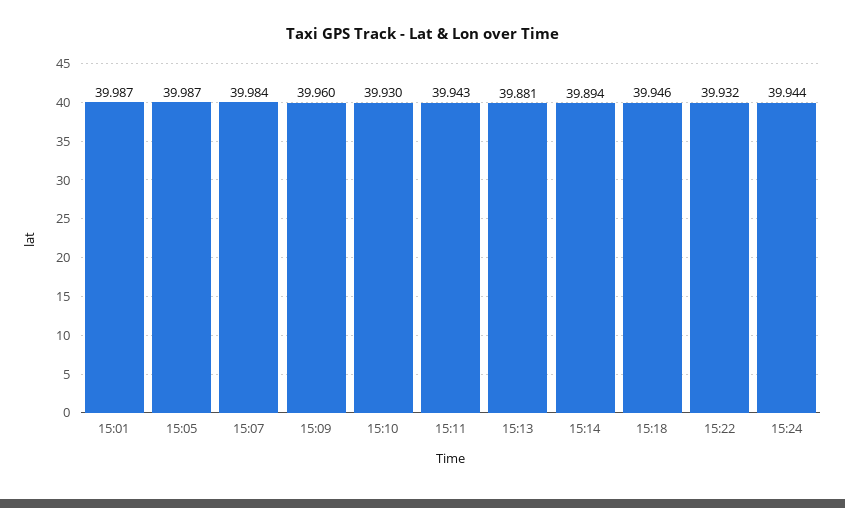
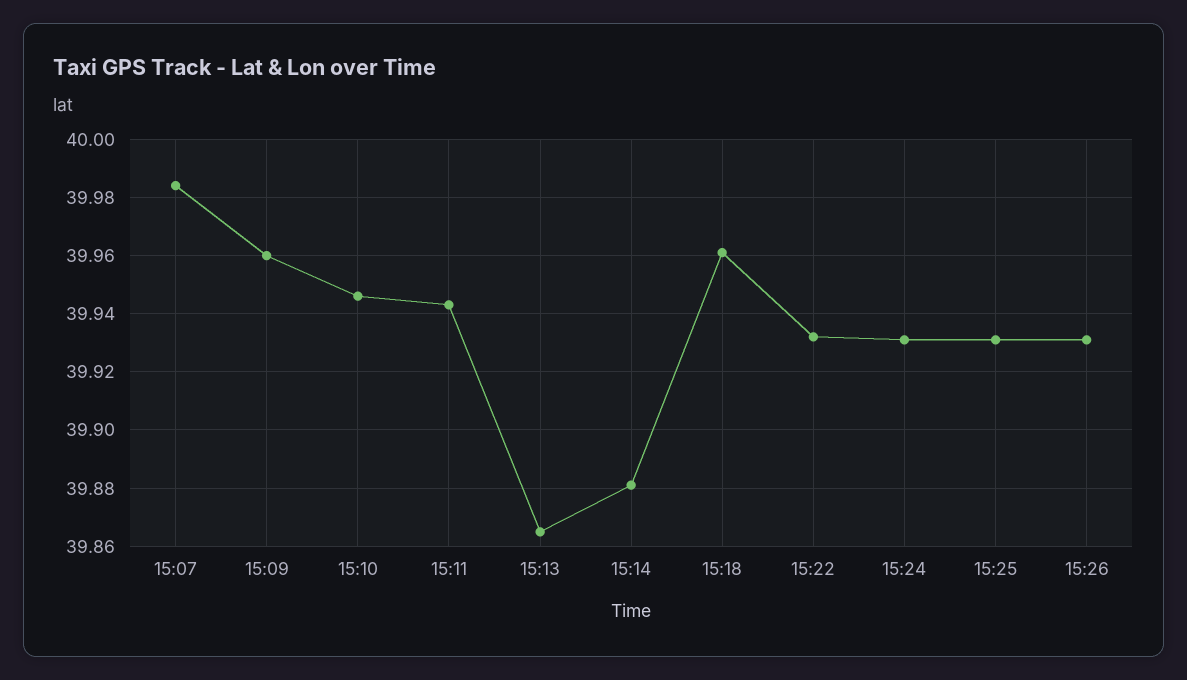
15:01: 39.987 -> none
15:05: 39.987 -> none
15:10: 39.93 -> 39.945
15:13: 39.881 -> 39.865
15:14: 39.894 -> 39.88
15:18: 39.946 -> 39.96
15:24: 39.944 -> 39.93
15:25: none -> 39.93
15:26: none -> 39.93

